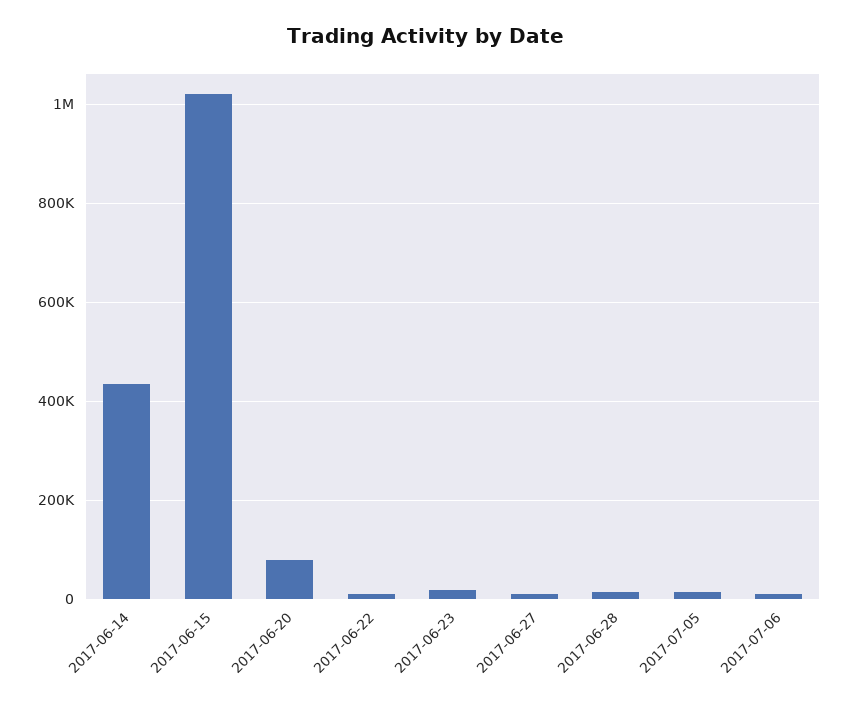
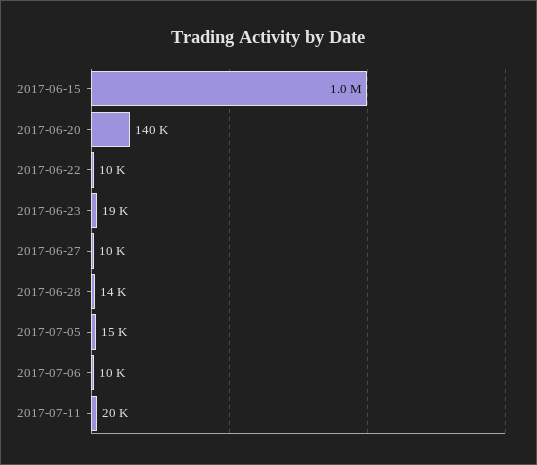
2017-06-14: 440000 -> none
2017-06-20: 80000 -> 140000
2017-07-11: none -> 20000

